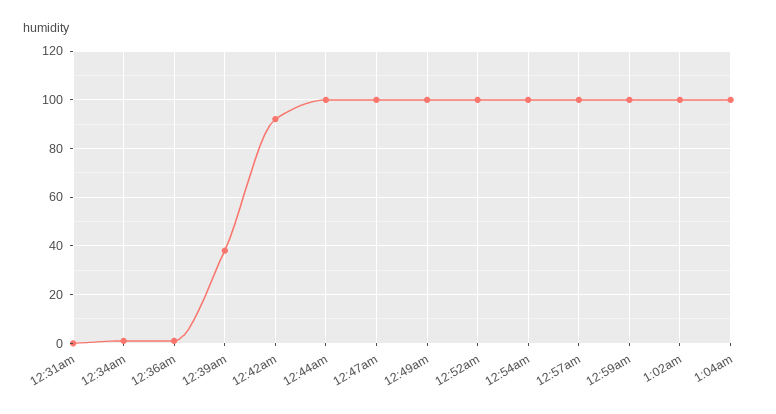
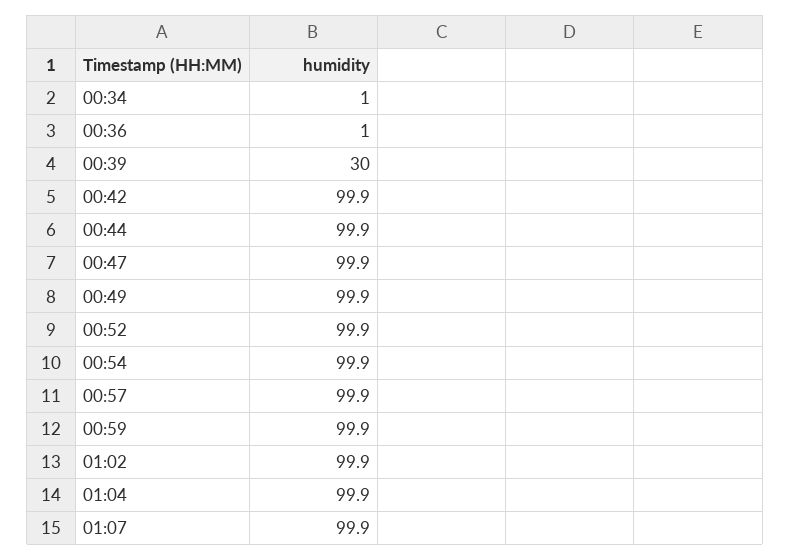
12:31am: 0 -> none
12:39am: 37.5 -> 30
12:42am: 92.5 -> 99.9
01:07: none -> 99.9

